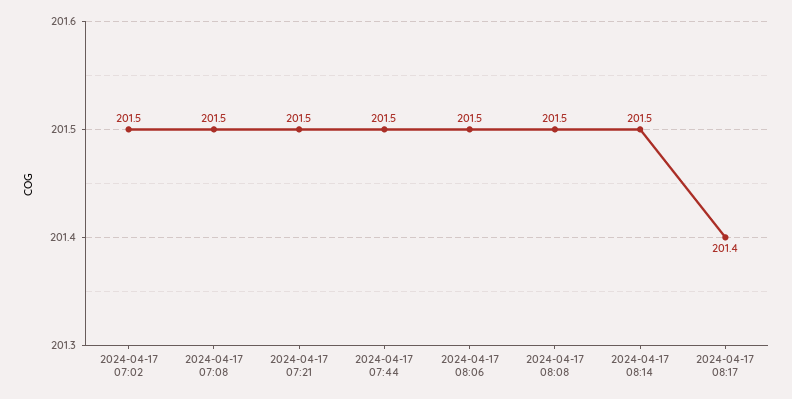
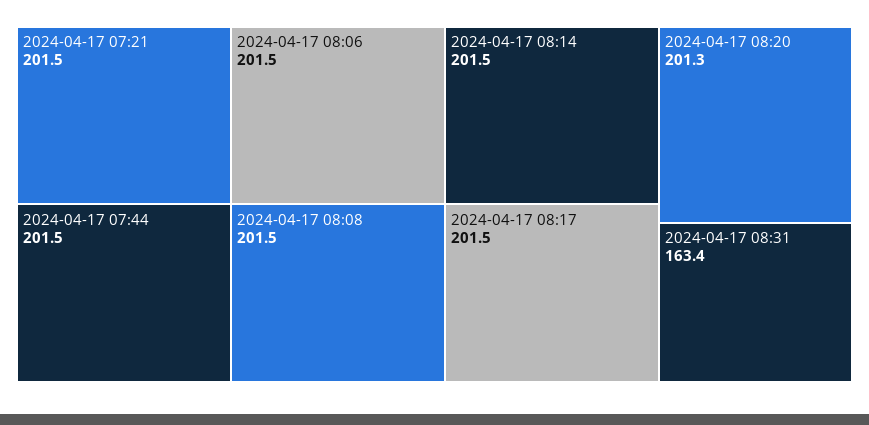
2024-04-17 07:02: 201.5 -> none
2024-04-17 07:08: 201.5 -> none
2024-04-17 08:17: 201.4 -> 201.5
2024-04-17 08:20: none -> 201.3
2024-04-17 08:31: none -> 163.4

